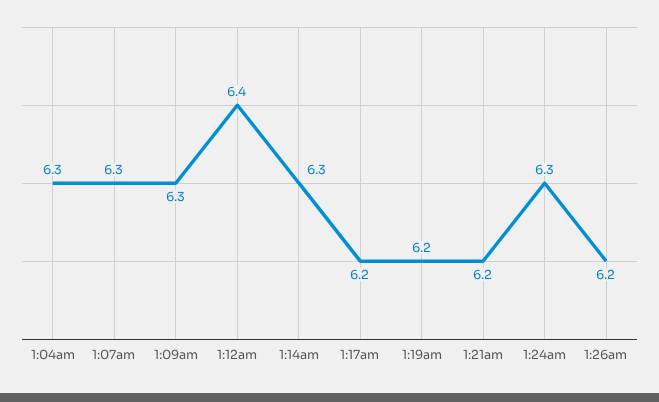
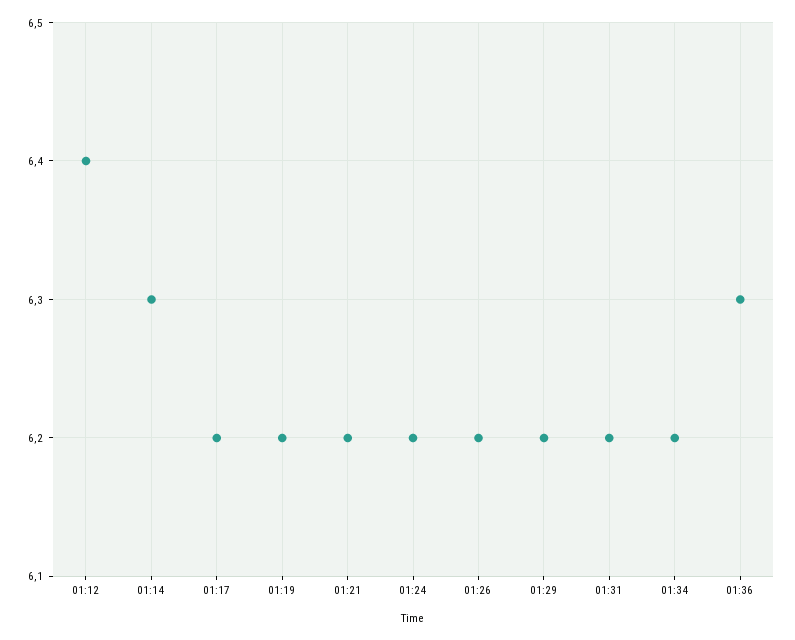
1:04am: 6.3 -> none
1:07am: 6.3 -> none
1:09am: 6.3 -> none
1:24am: 6.3 -> 6.2
01:29: none -> 6.2
01:31: none -> 6.2
01:34: none -> 6.2
01:36: none -> 6.3

